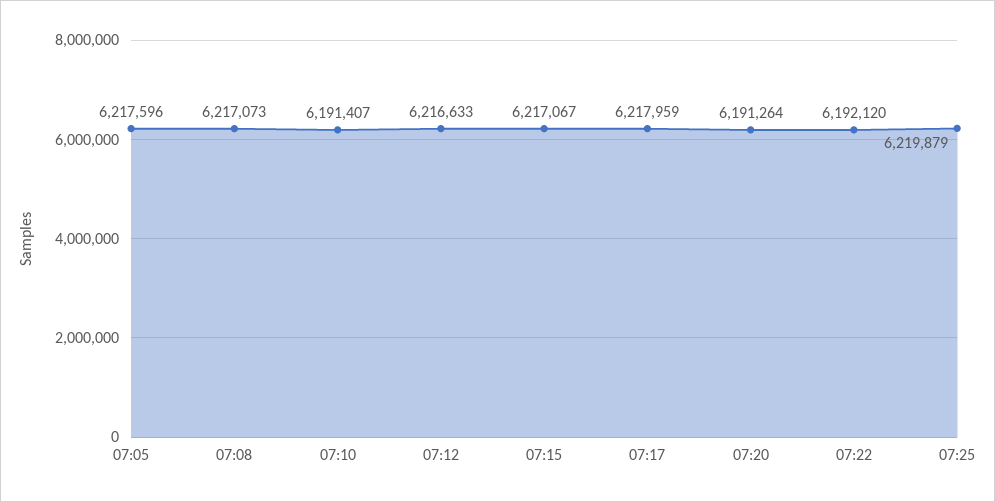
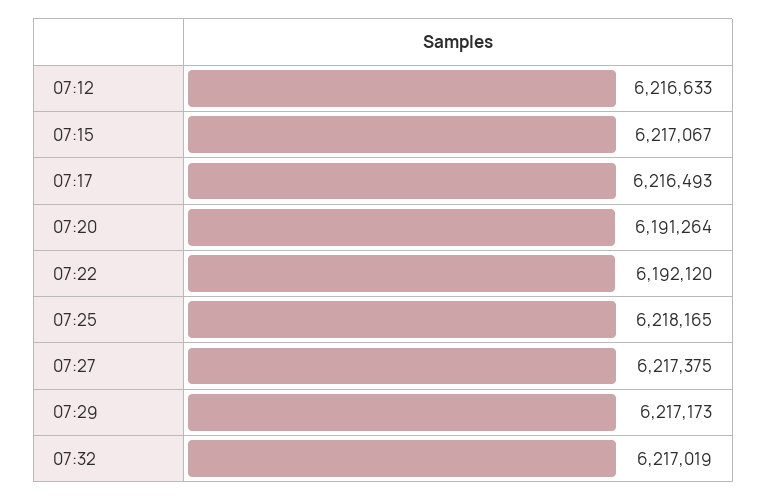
07:05: 6217596 -> none
07:08: 6217073 -> none
07:10: 6191407 -> none
07:17: 6217959 -> 6216493
07:25: 6219879 -> 6218165
07:27: none -> 6217375
07:29: none -> 6217173
07:32: none -> 6217019

